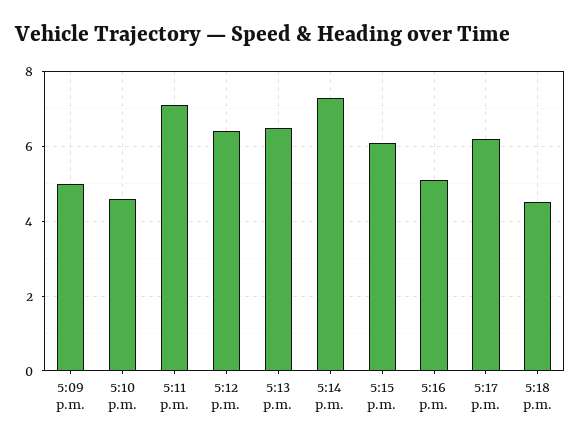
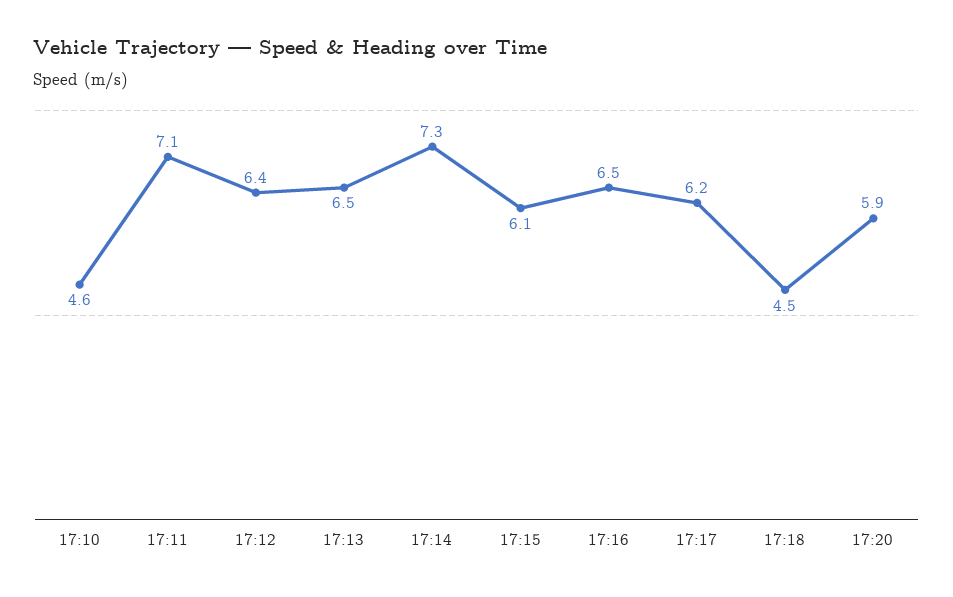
5:09 p.m.: 5 -> none
5:16 p.m.: 5 -> 6.5
17:20: none -> 5.9

